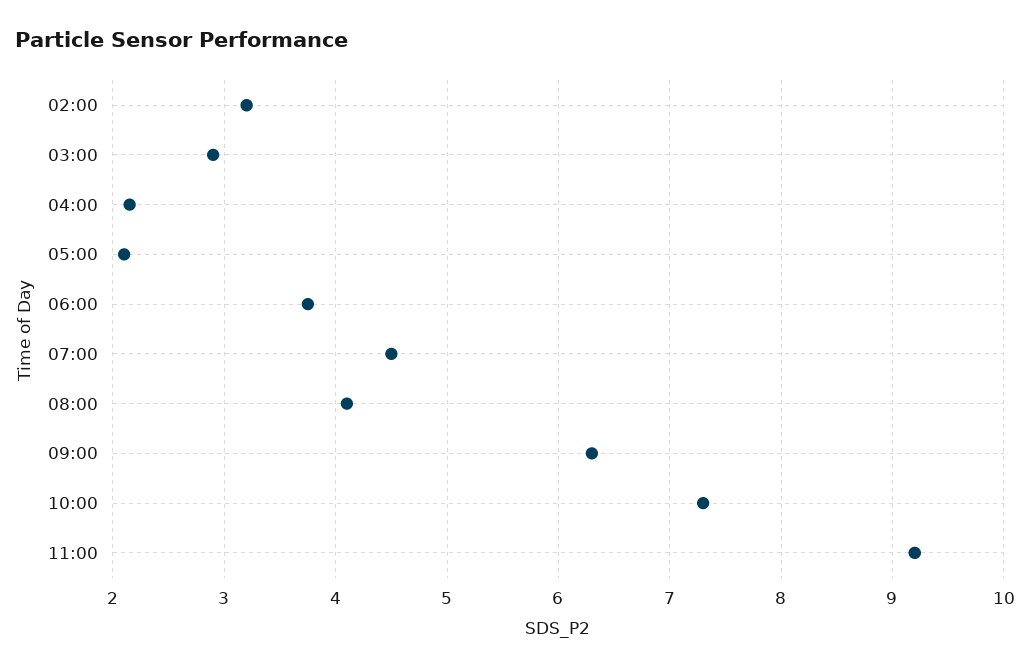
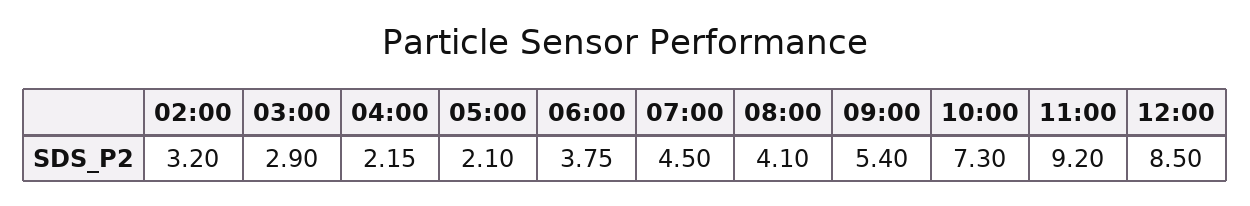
09:00: 6.3 -> 5.4
12:00: none -> 8.5

